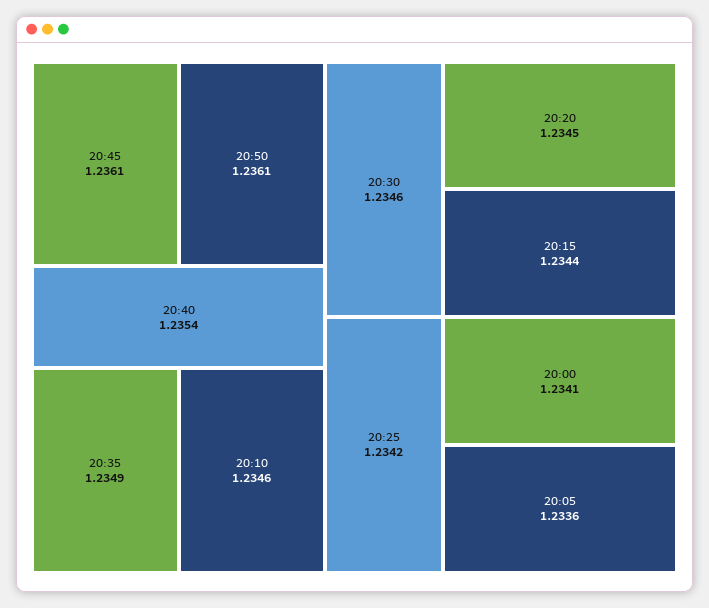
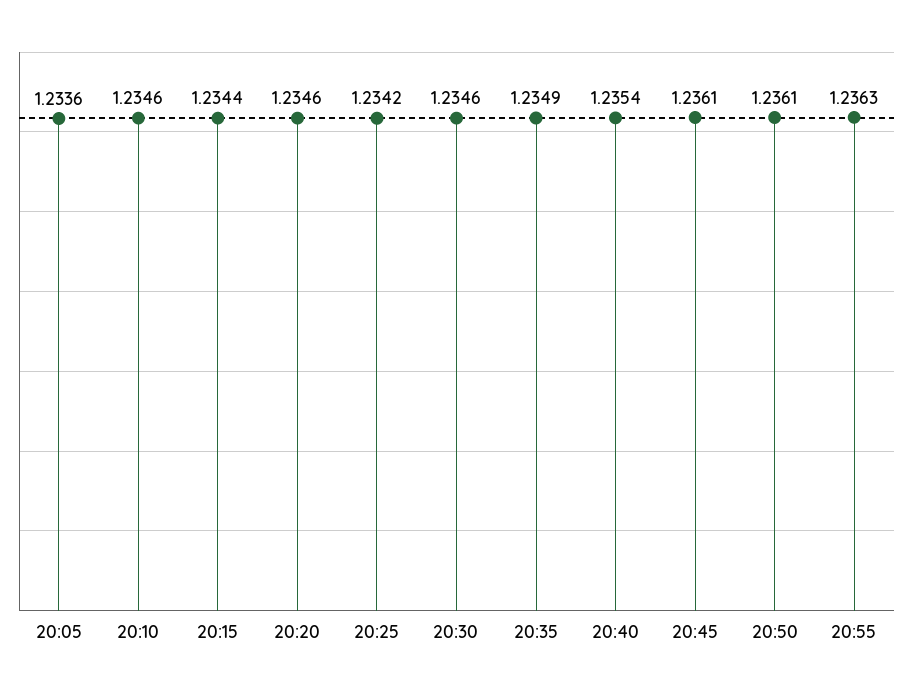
20:20: 1.2345 -> 1.2346
20:00: 1.2341 -> none
20:55: none -> 1.2363

